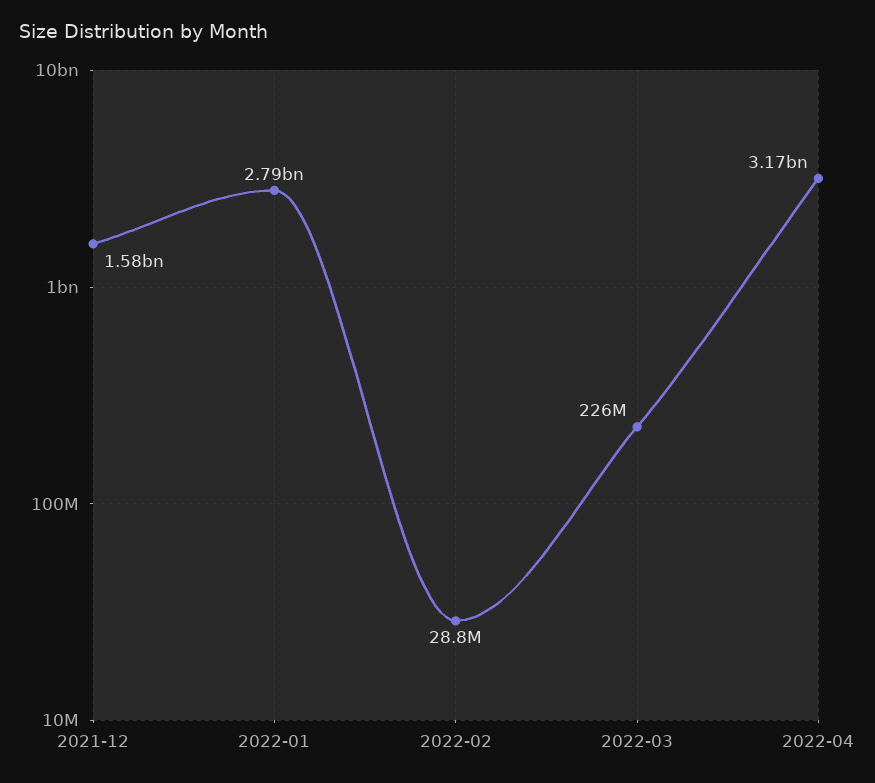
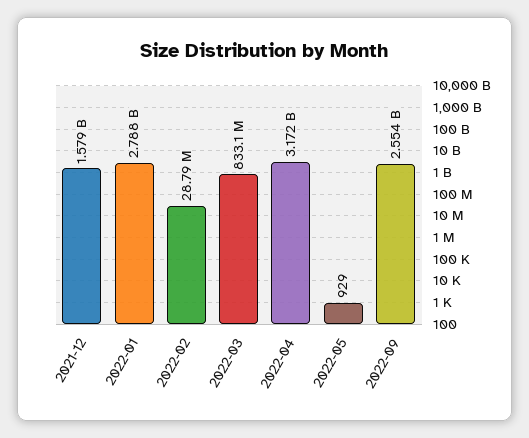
2022-03: 226000000 -> 833100000
2022-05: none -> 929
2022-09: none -> 2554000000

